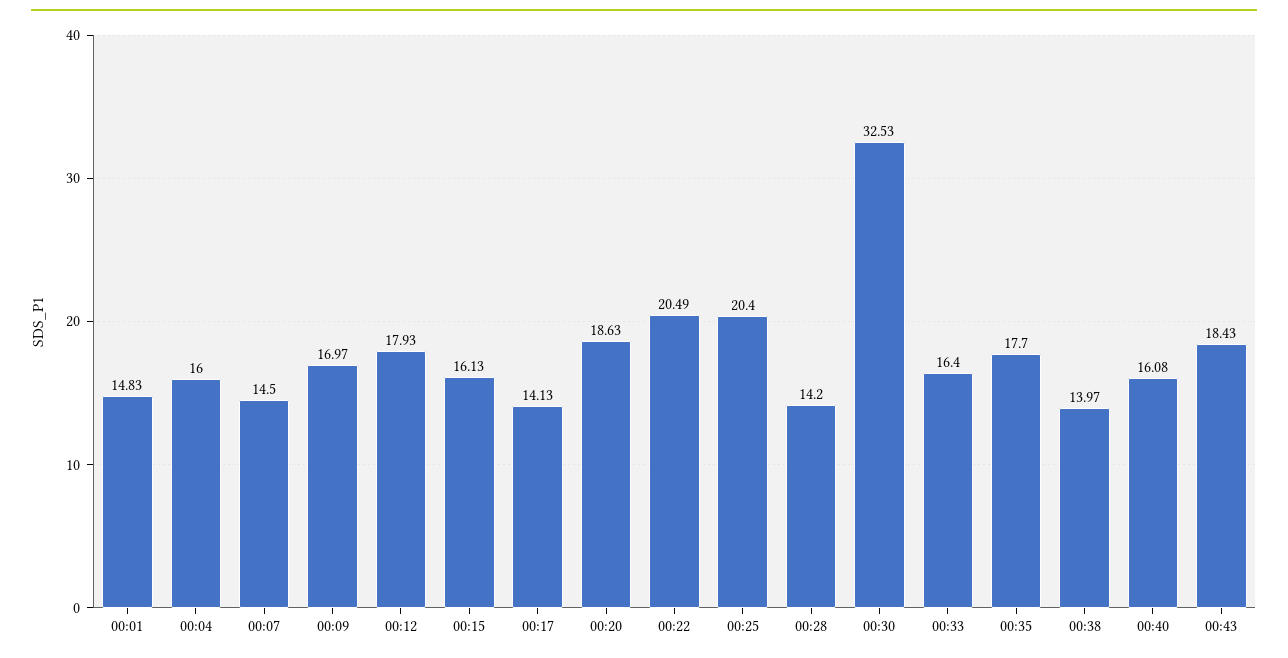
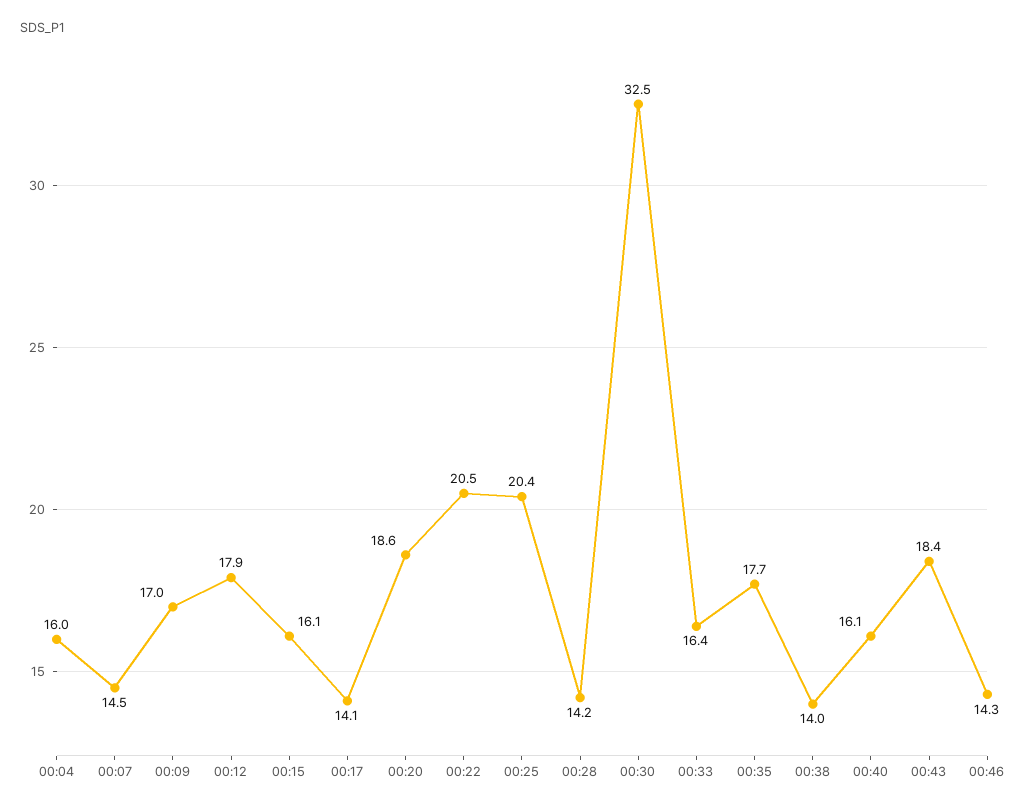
00:01: 14.83 -> none
00:46: none -> 14.3

